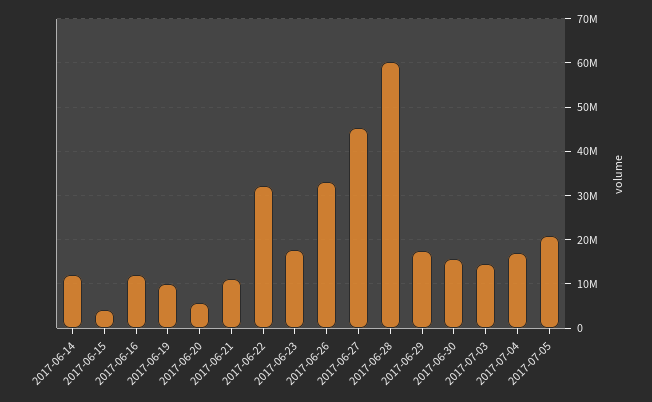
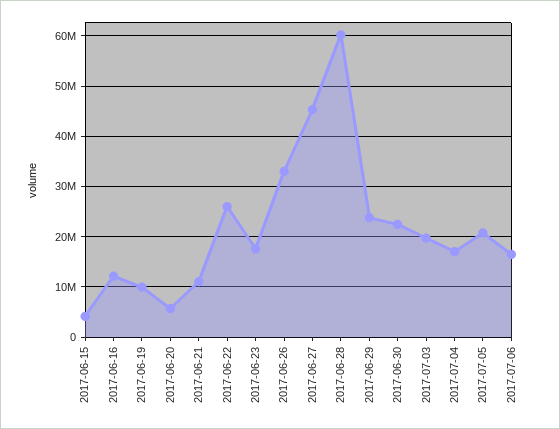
2017-06-14: 12000000 -> none
2017-06-22: 32000000 -> 26000000
2017-06-29: 18000000 -> 24000000
2017-06-30: 16000000 -> 22000000
2017-07-03: 14000000 -> 20000000
2017-07-06: none -> 16000000

